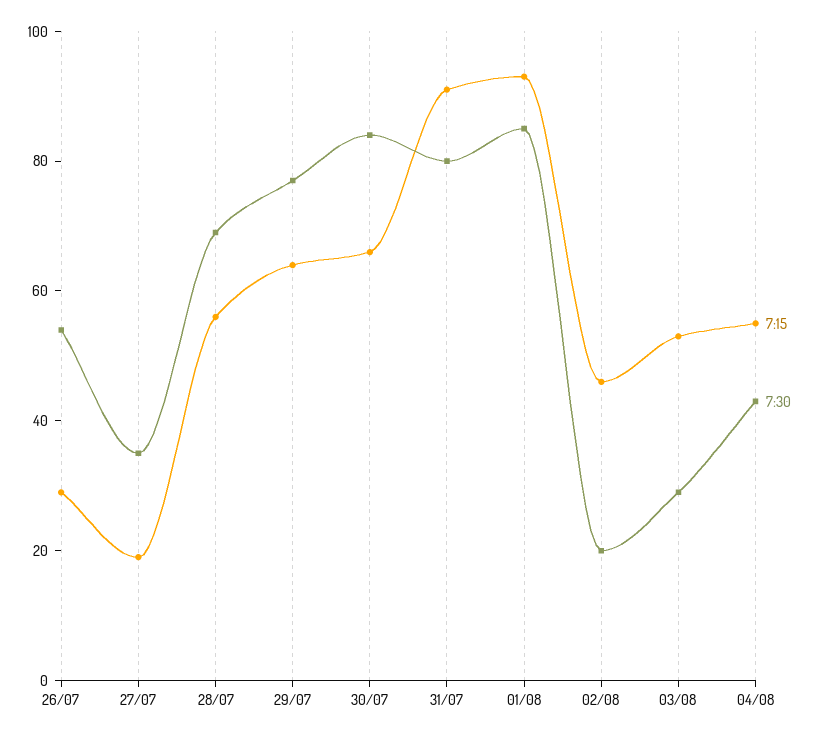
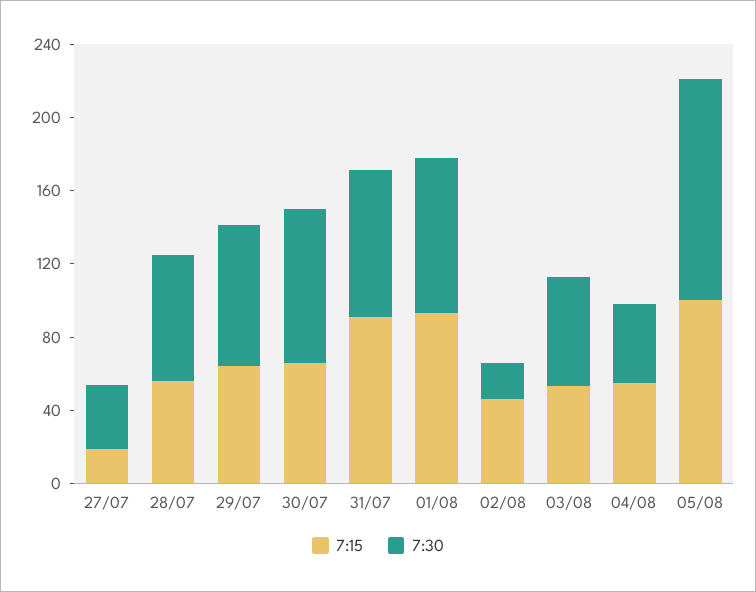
7:15, 26/07: 30 -> none
7:30, 26/07: 55 -> none
7:30, 03/08: 30 -> 60
7:15, 05/08: none -> 100
7:30, 05/08: none -> 120

